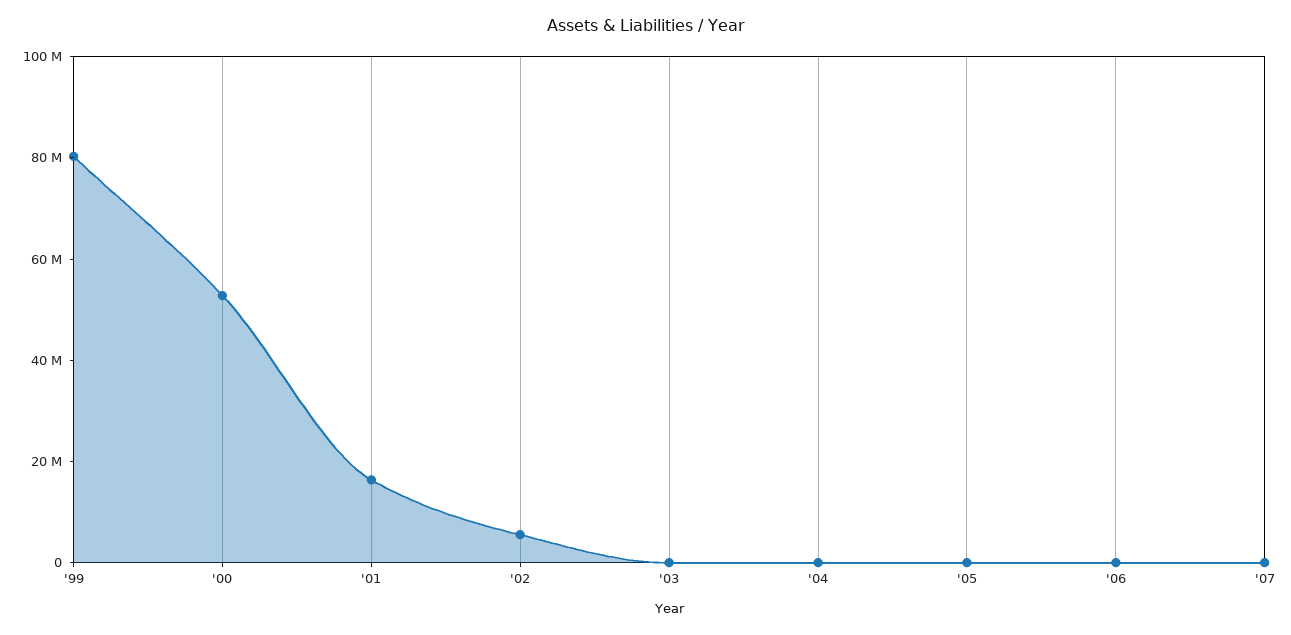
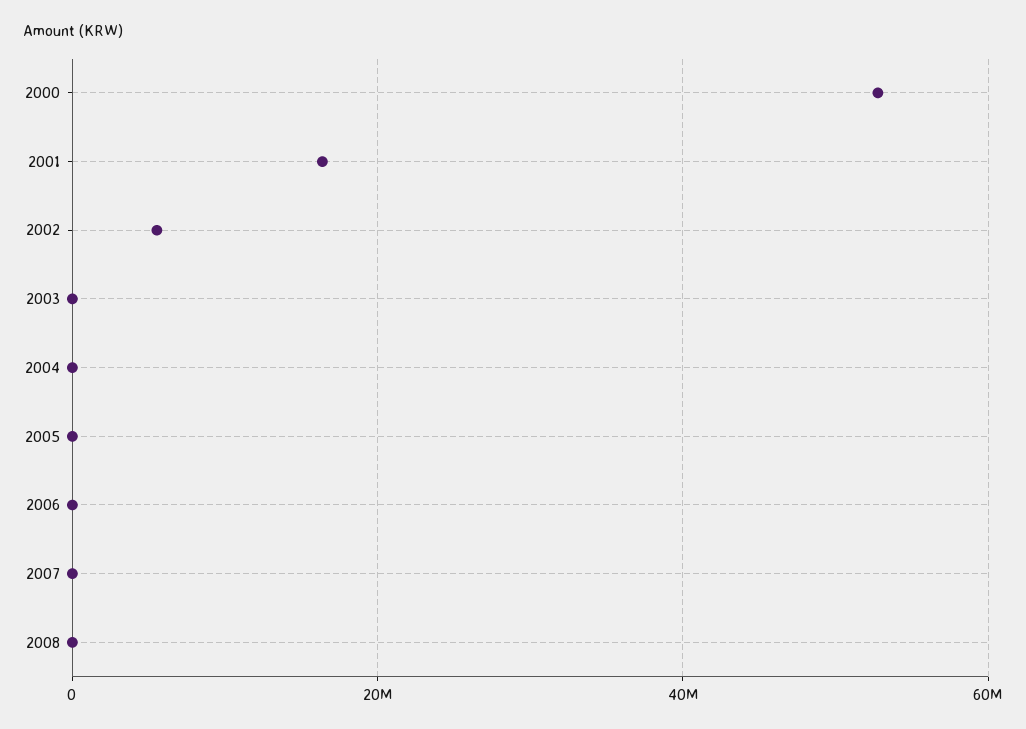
'99: 80000000 -> none
2008: none -> 0

